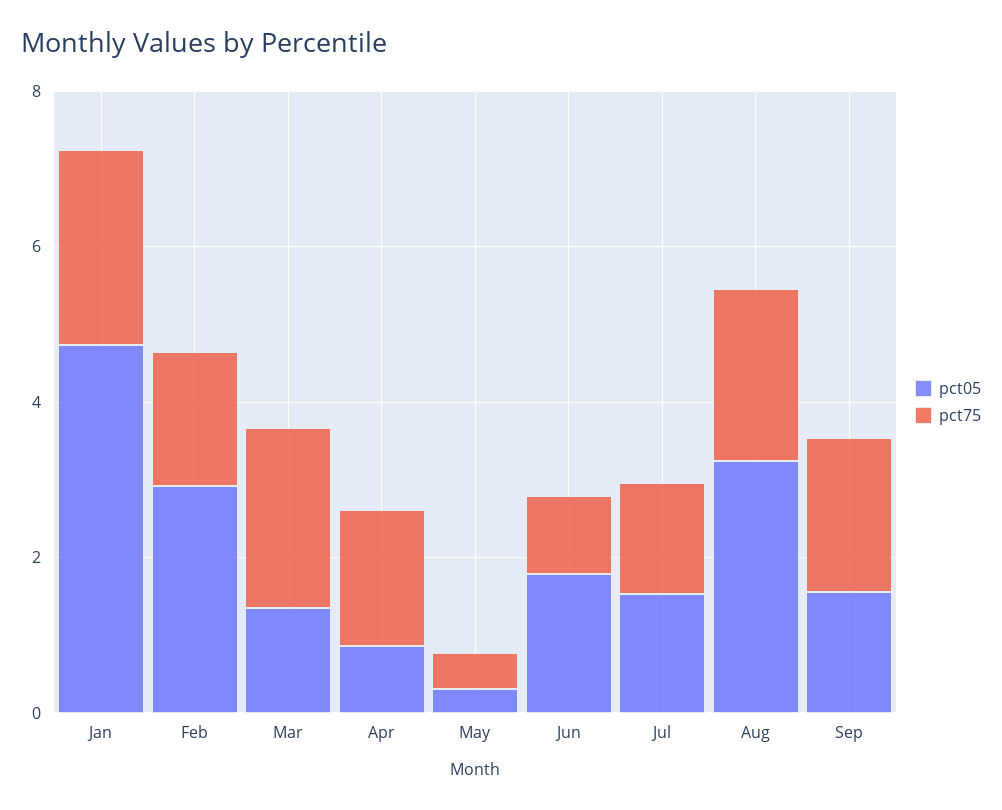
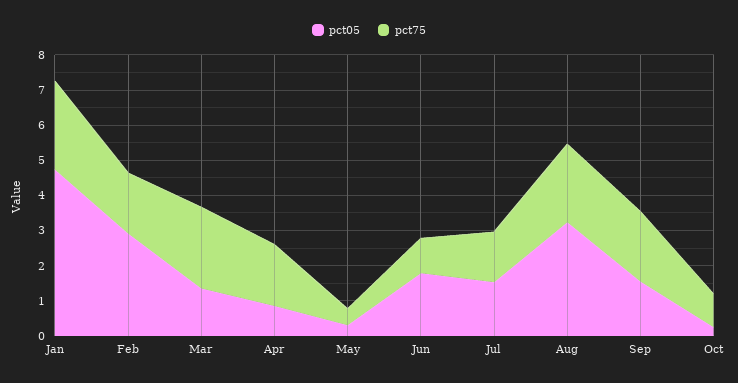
pct05, Oct: none -> 0.25
pct75, Oct: none -> 1

